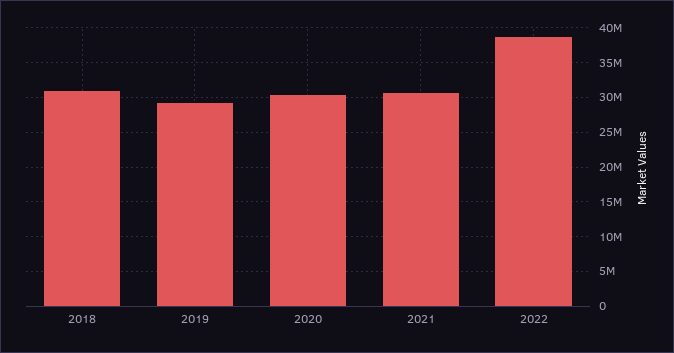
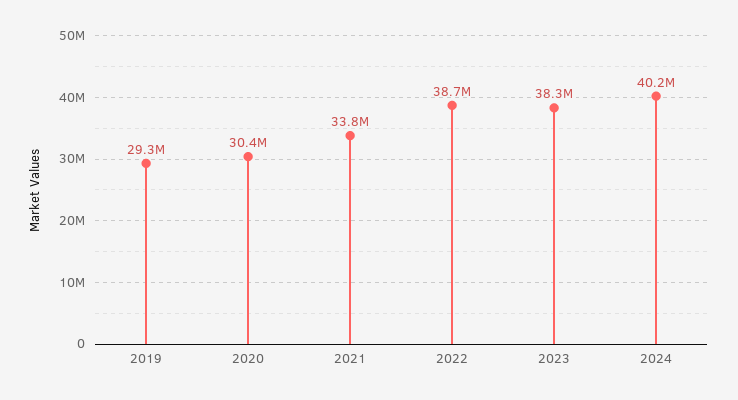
2018: 31000000 -> none
2021: 31000000 -> 33800000
2023: none -> 38300000
2024: none -> 40200000

